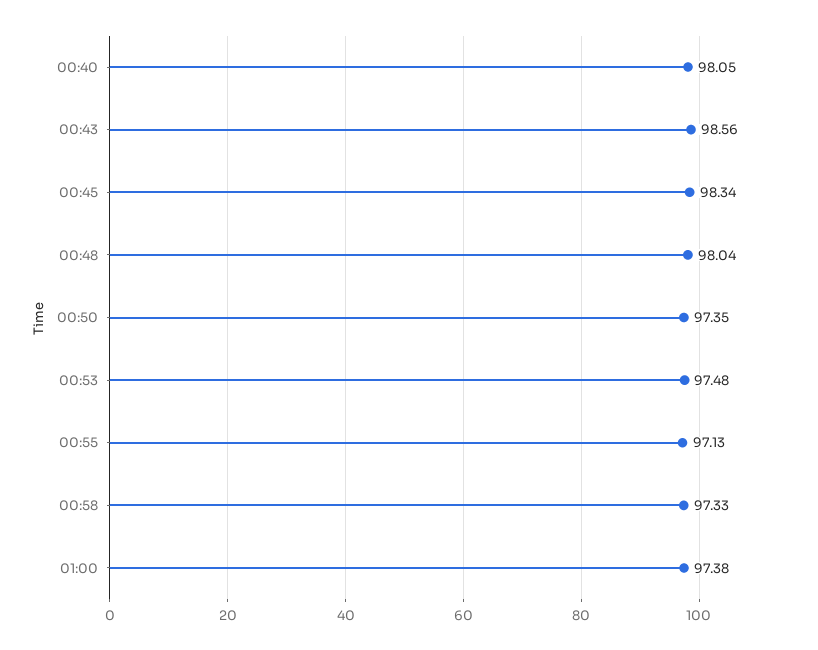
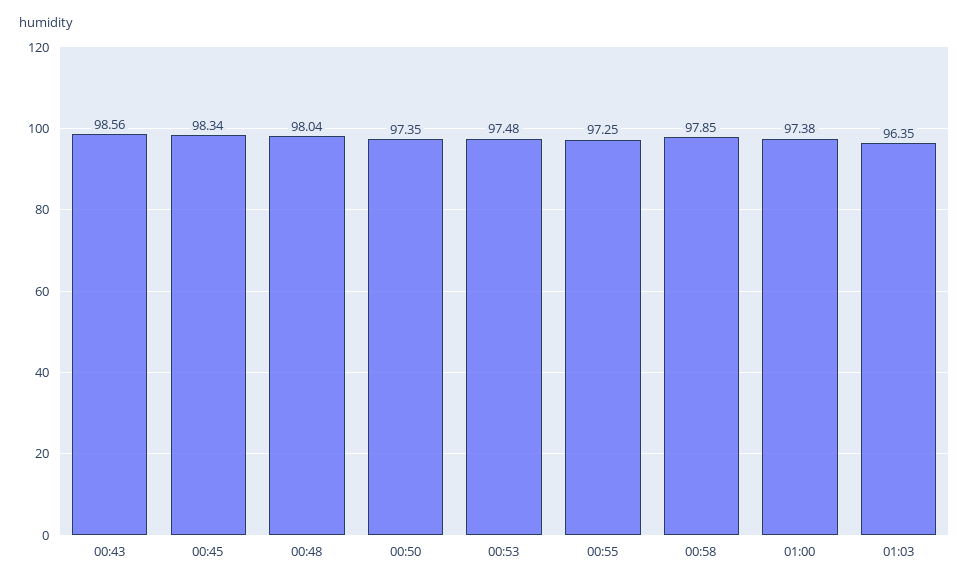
00:40: 98.05 -> none
00:55: 97.13 -> 97.25
00:58: 97.33 -> 97.85
01:03: none -> 96.35

